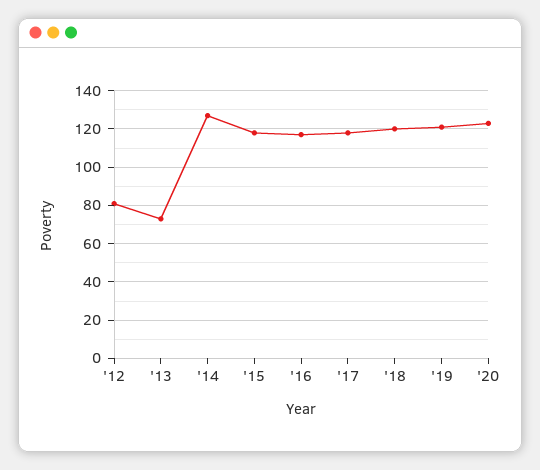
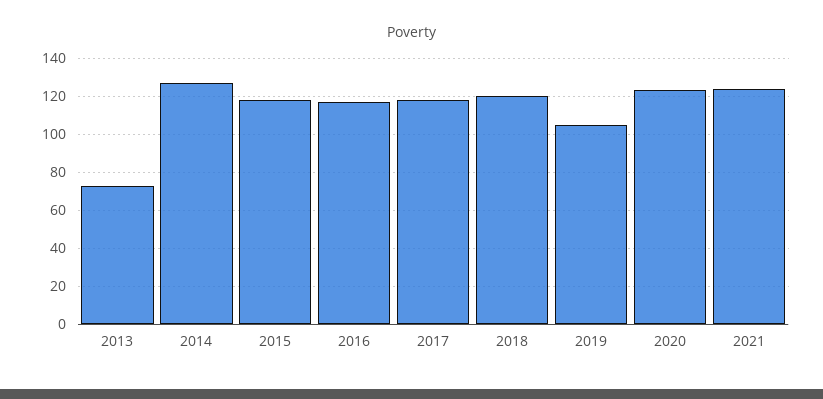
'12: 80 -> none
'19: 120 -> 105
2021: none -> 125

